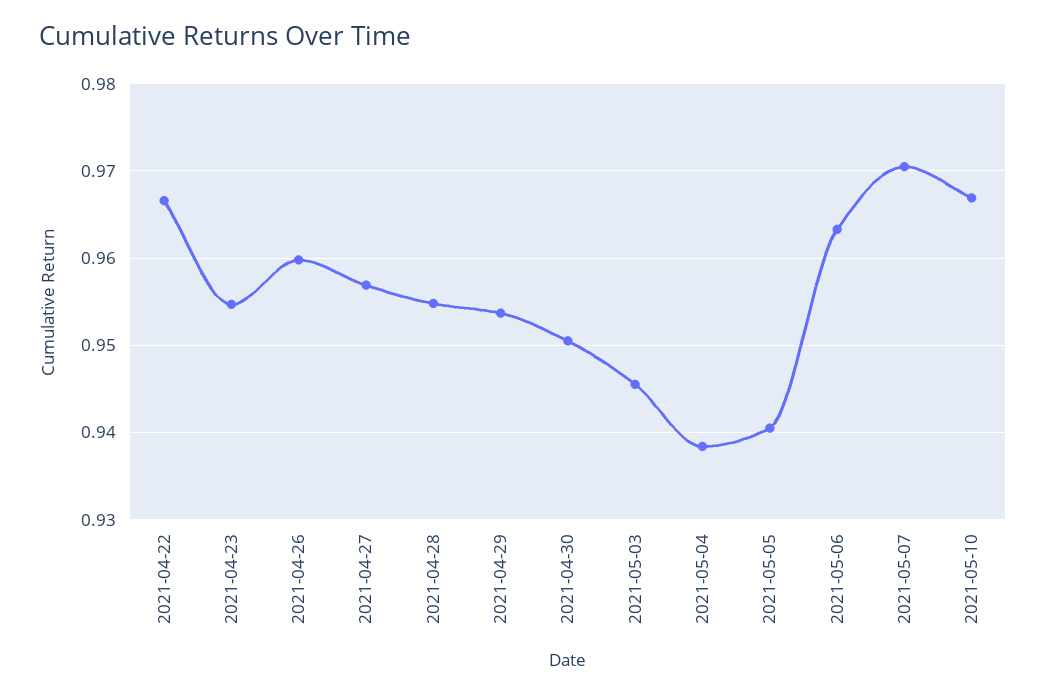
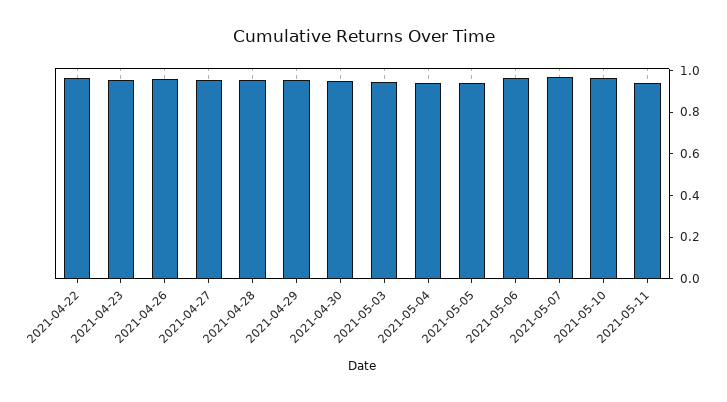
2021-05-11: none -> 0.95

